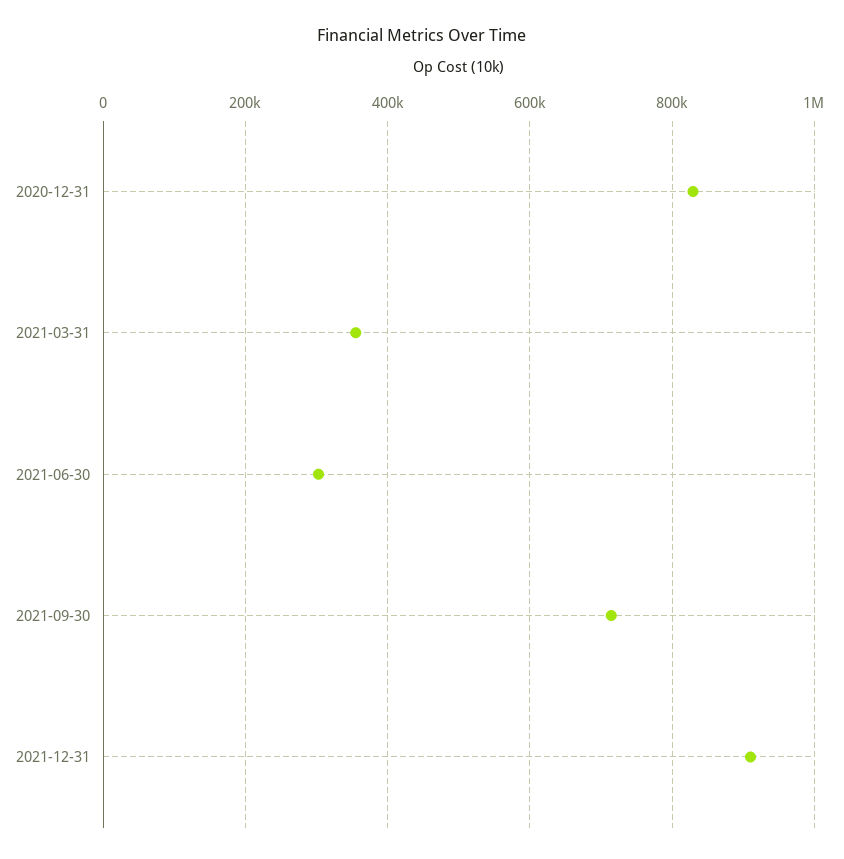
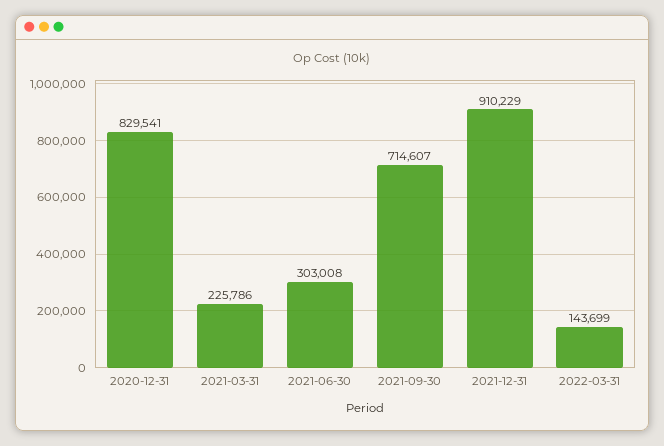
2021-03-31: 360000 -> 225786
2022-03-31: none -> 143699

